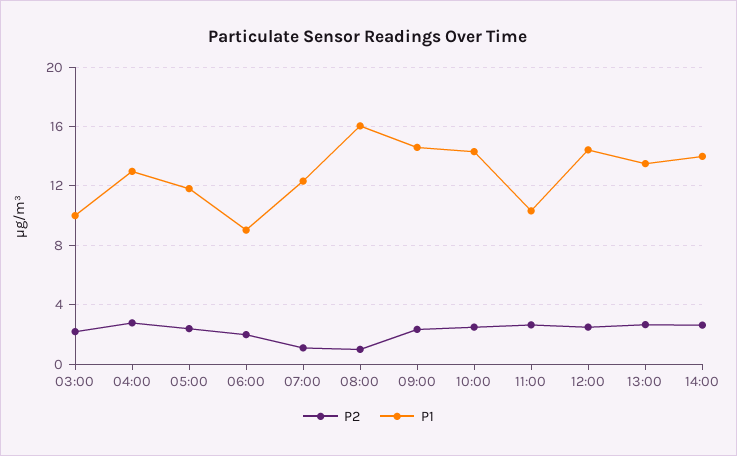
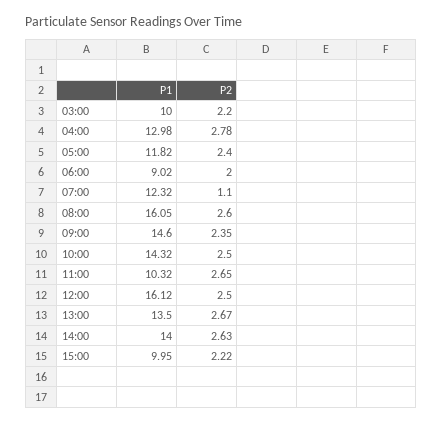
P2, 08:00: 1 -> 2.6
P1, 12:00: 14.5 -> 16.12
P1, 15:00: none -> 9.95
P2, 15:00: none -> 2.22

